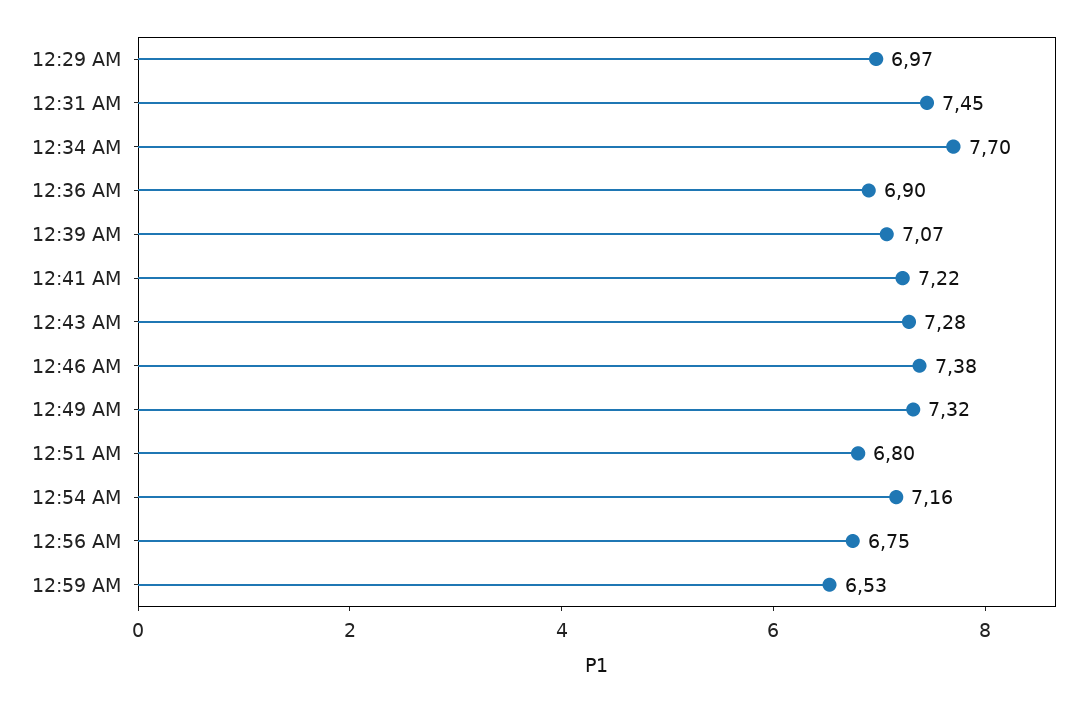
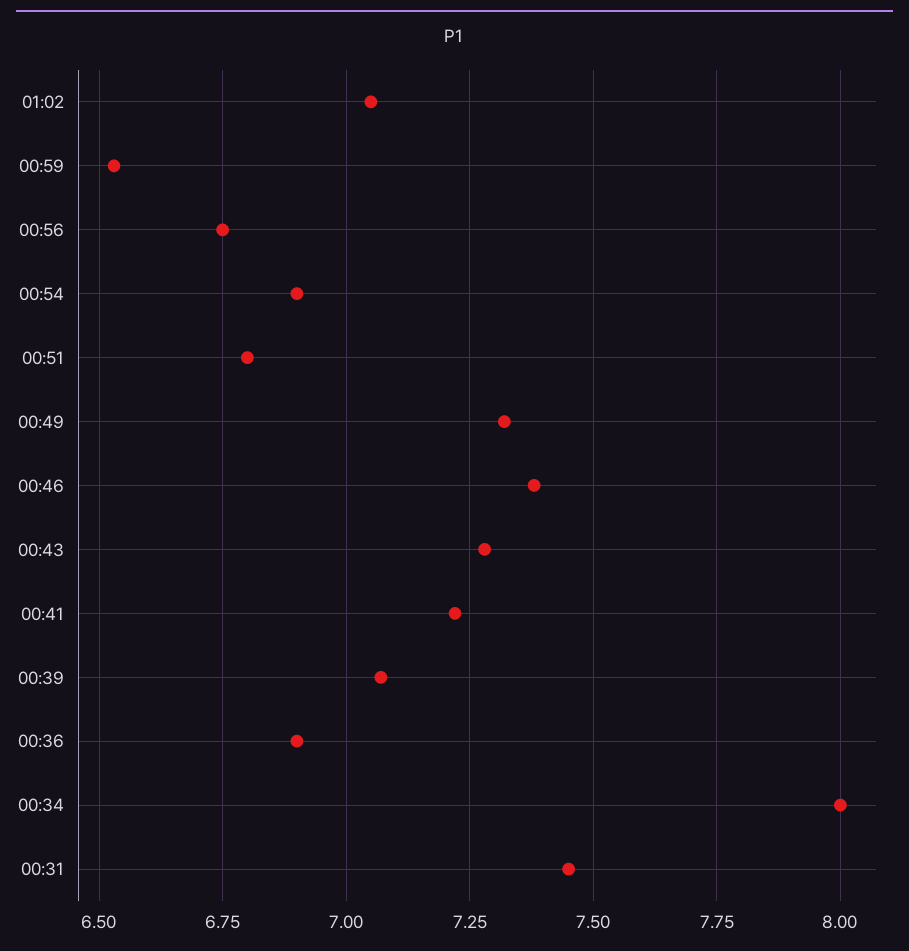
12:29 AM: 6.97 -> none
12:34 AM: 7.7 -> 8
12:54 AM: 7.16 -> 6.9
01:02: none -> 7.05

